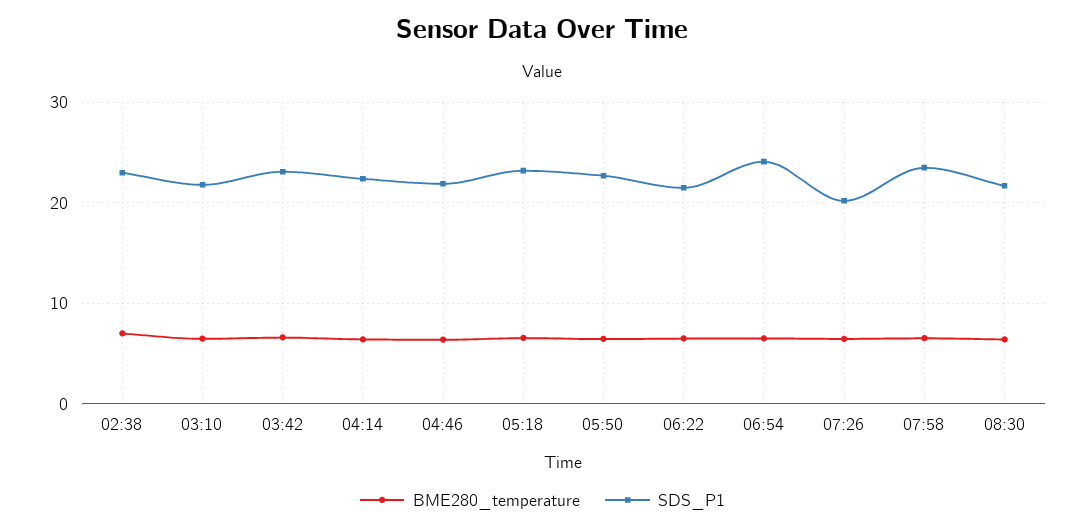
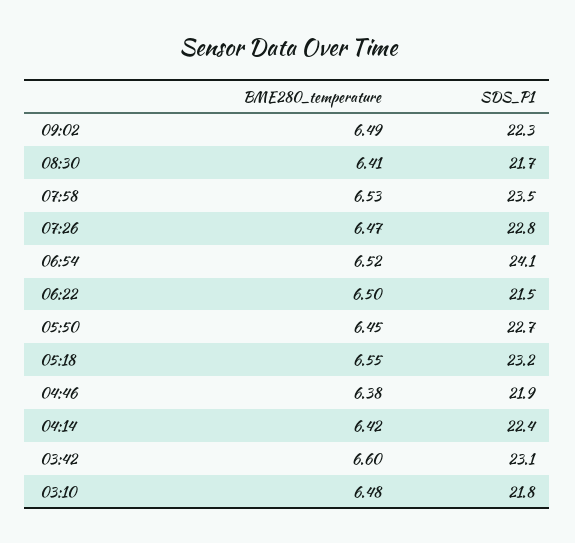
BME280_temperature, 02:38: 7 -> none
SDS_P1, 02:38: 23 -> none
SDS_P1, 07:26: 20 -> 22.8
BME280_temperature, 09:02: none -> 6.49
SDS_P1, 09:02: none -> 22.3

